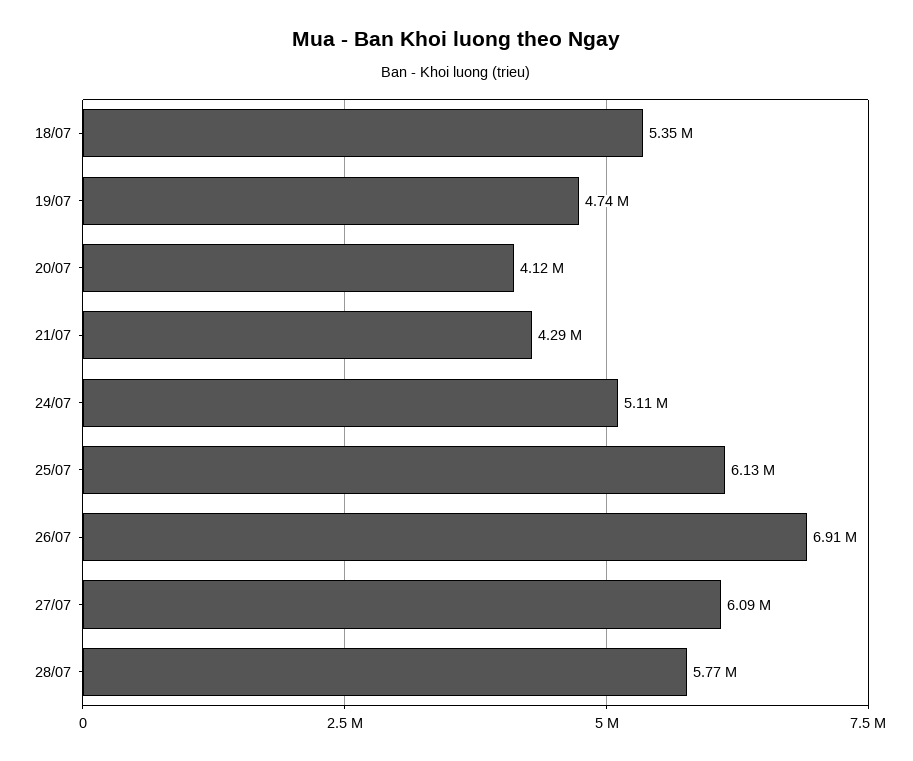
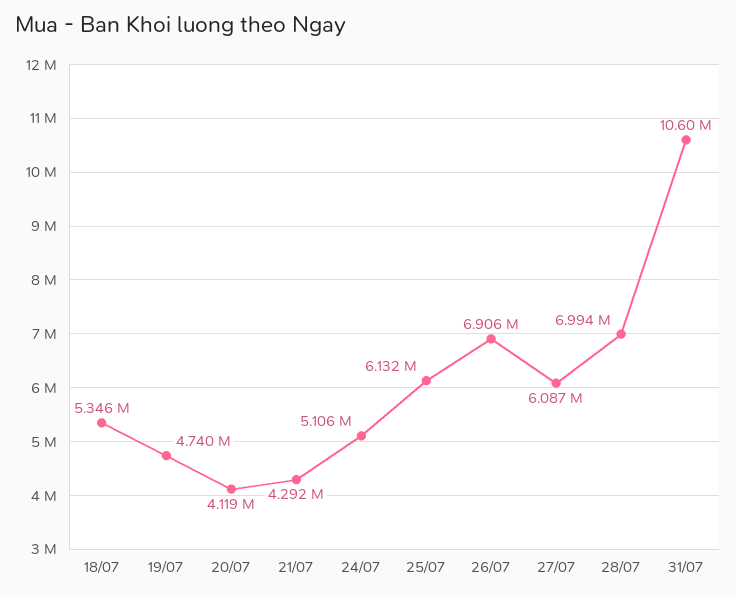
28/07: 5770000 -> 6994000
31/07: none -> 10600000

